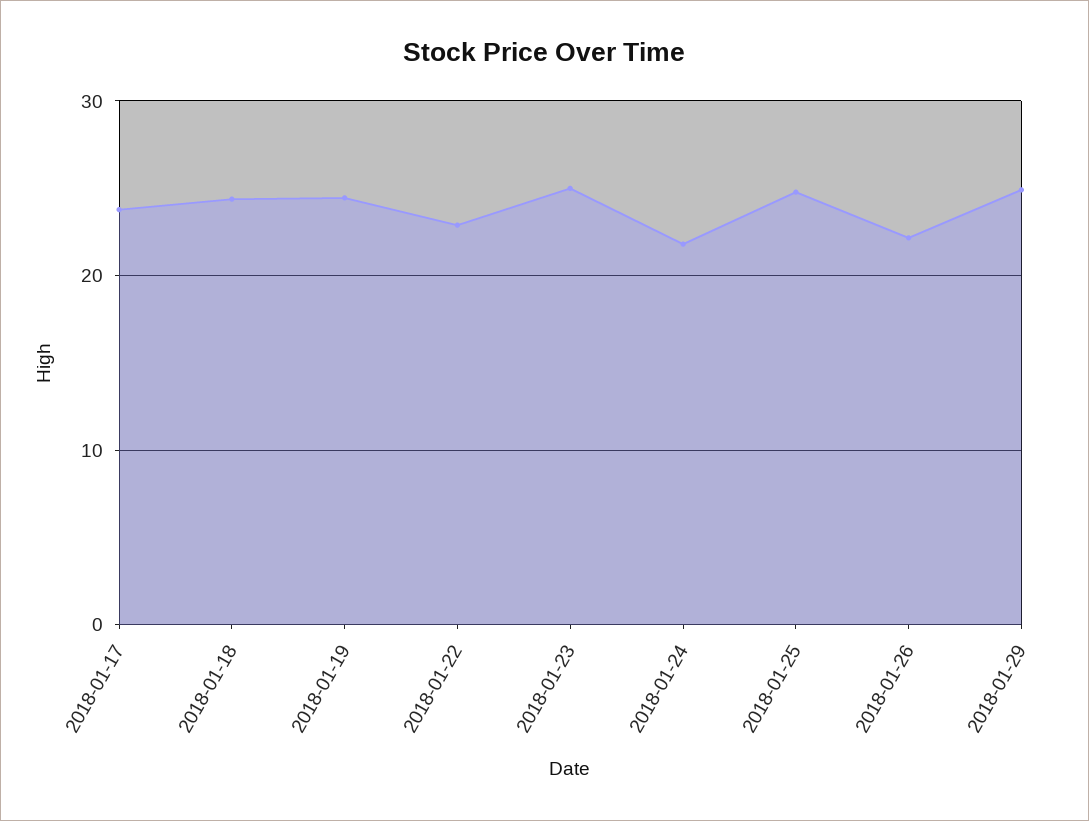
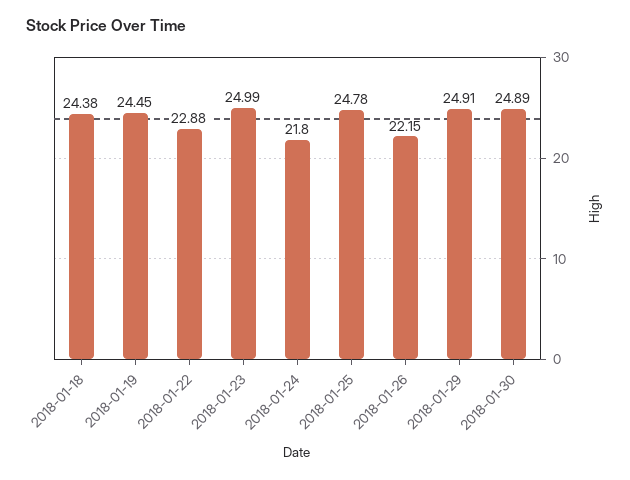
2018-01-17: 24 -> none
2018-01-30: none -> 24.89

